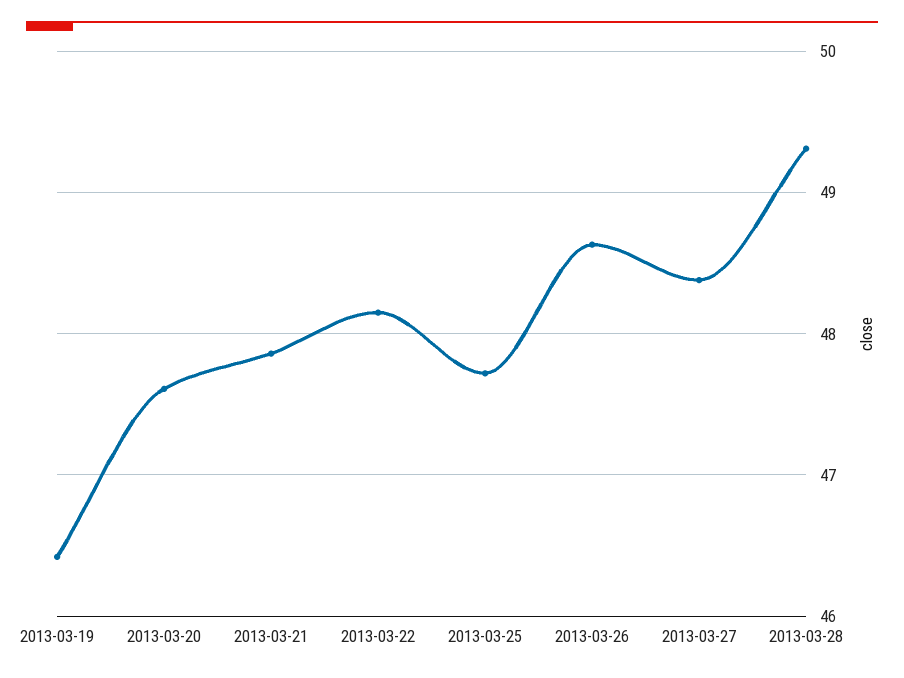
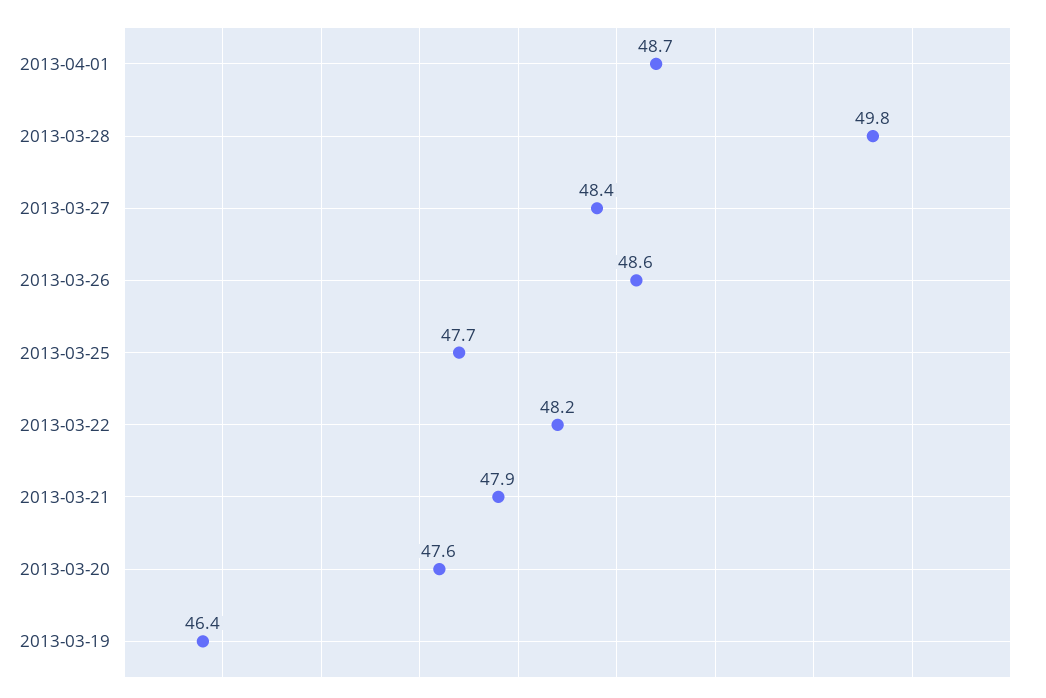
2013-03-28: 49.3 -> 49.8
2013-04-01: none -> 48.7

